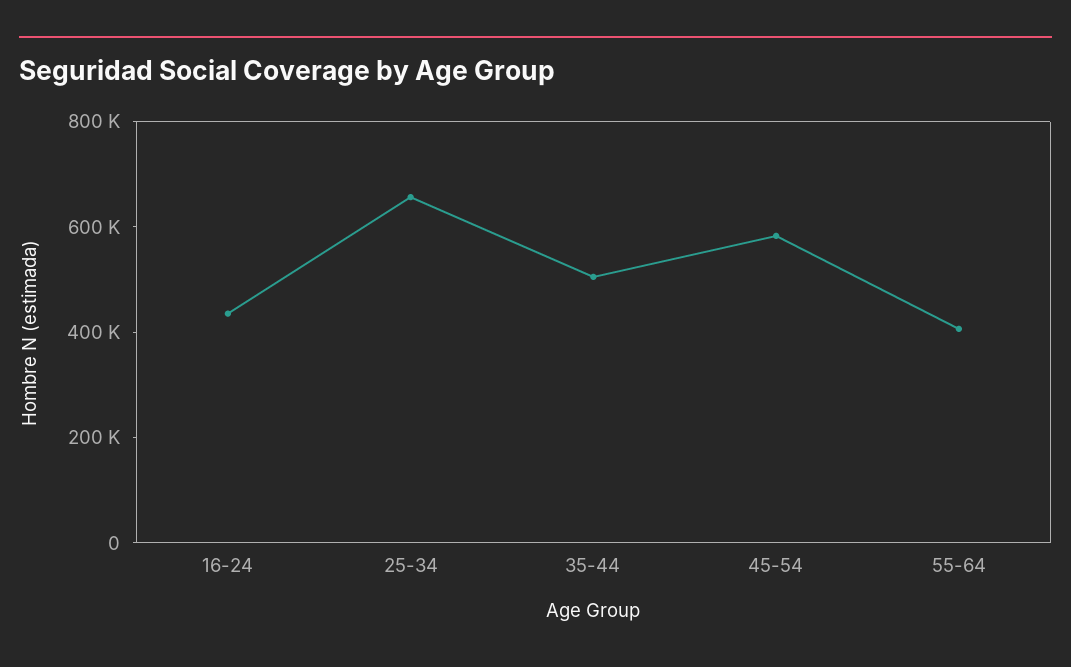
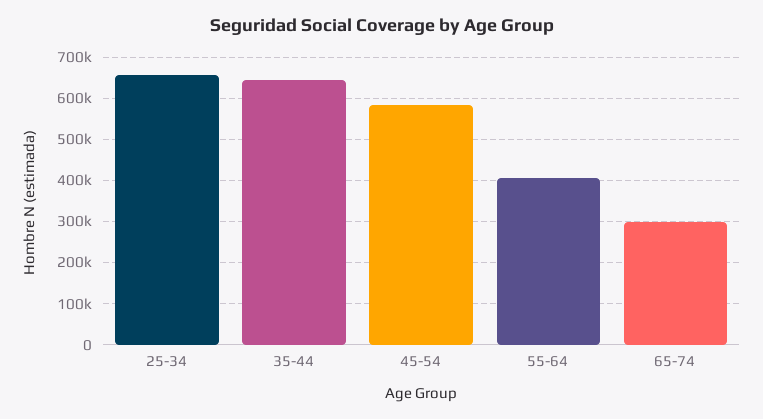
16-24: 450000 -> none
35-44: 500000 -> 640000
65-74: none -> 300000

